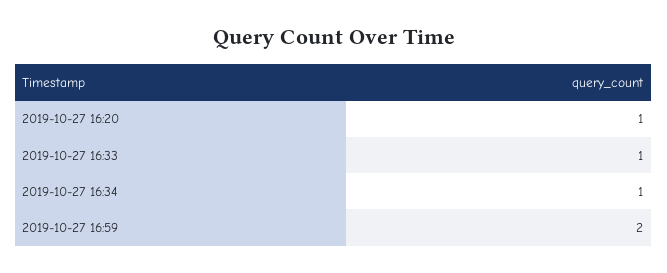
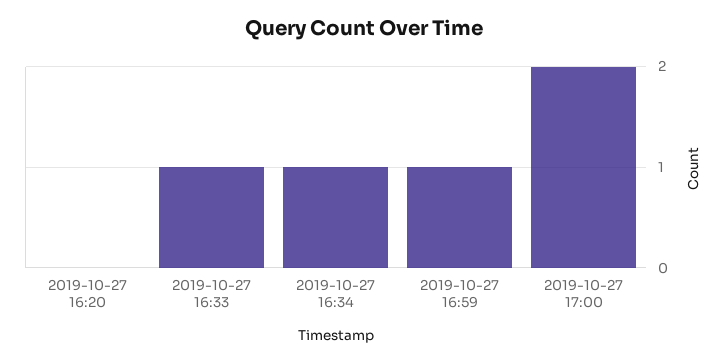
2019-10-27 16:20: 1 -> 0
2019-10-27 16:59: 2 -> 1
2019-10-27 17:00: none -> 2

